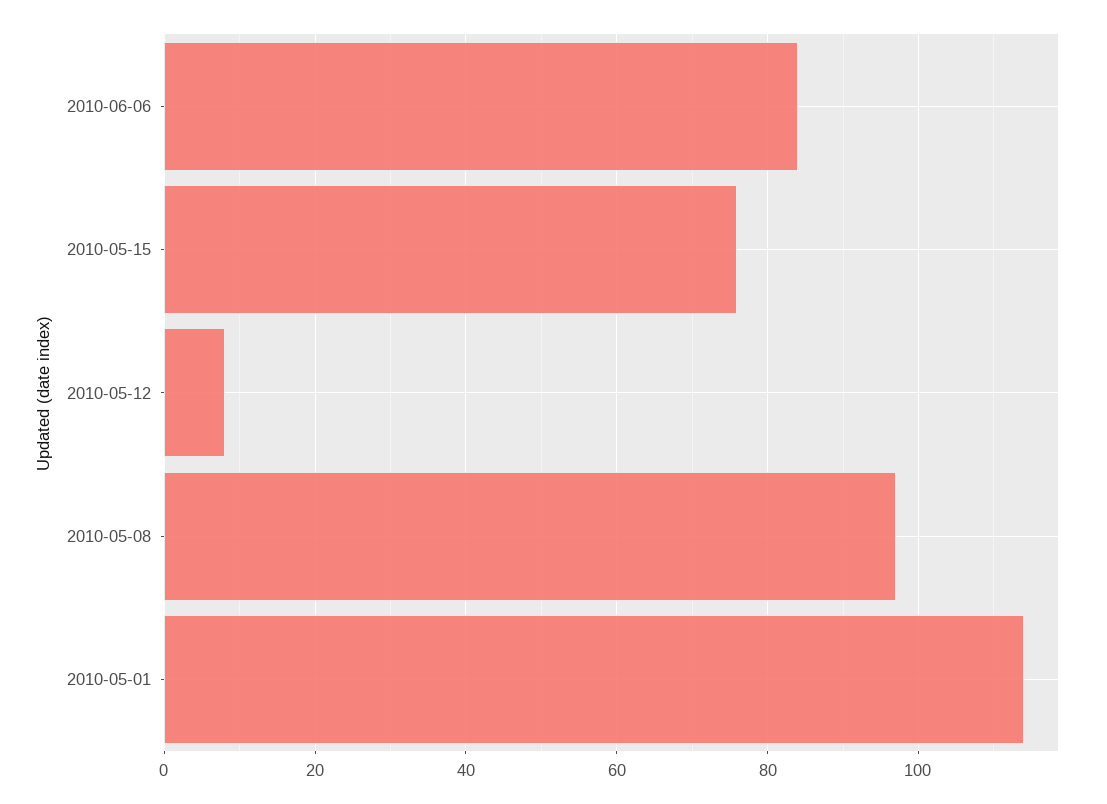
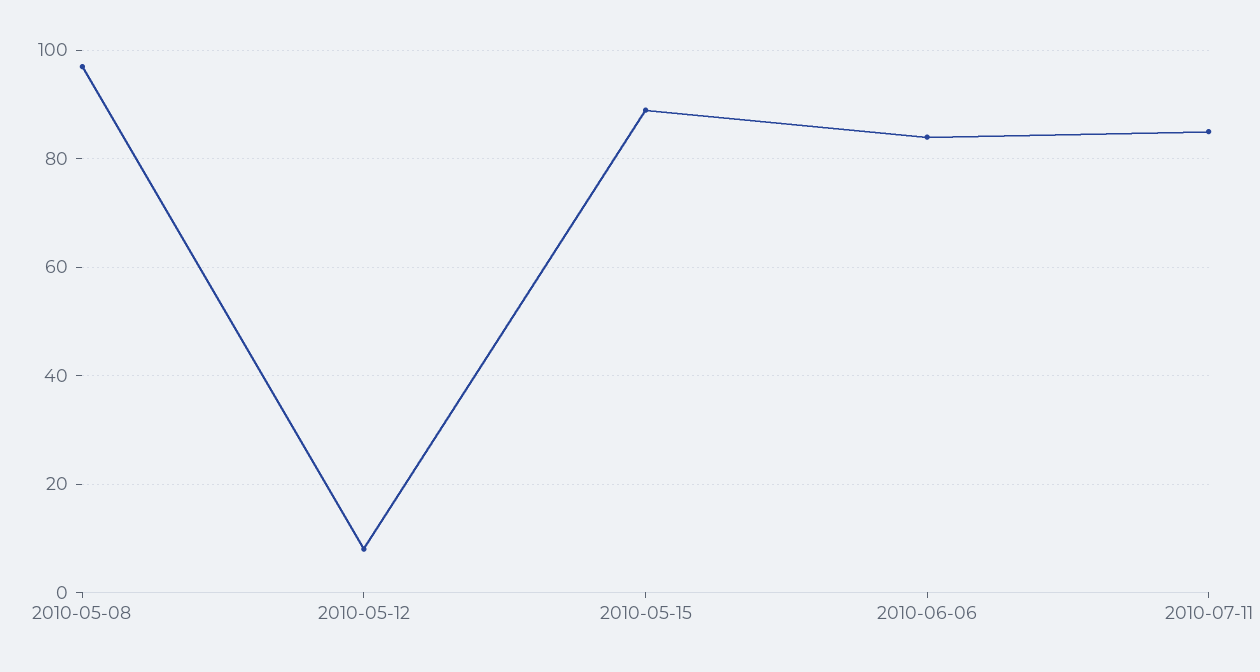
2010-05-15: 75 -> 90
2010-05-01: 115 -> none
2010-07-11: none -> 85

